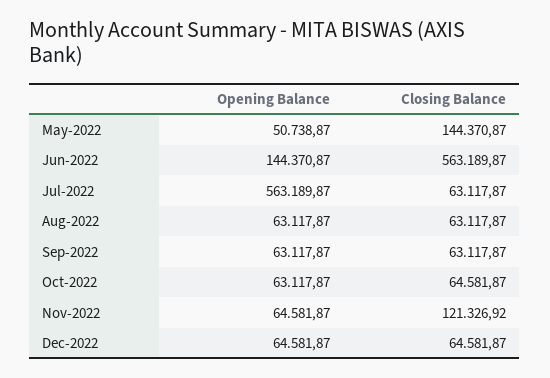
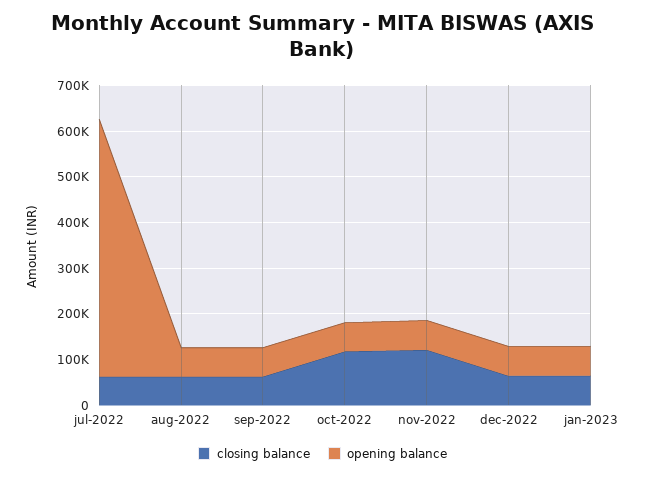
Opening Balance, May-2022: 50738.87 -> none
Closing Balance, May-2022: 144370.87 -> none
Opening Balance, Jun-2022: 144370.87 -> none
Closing Balance, Jun-2022: 563189.87 -> none
Closing Balance, Oct-2022: 64581.87 -> 120000
Closing Balance, jan-2023: none -> 60000
Opening Balance, jan-2023: none -> 60000

